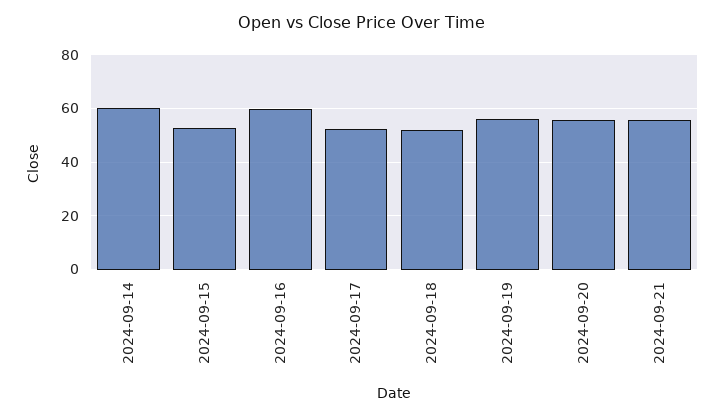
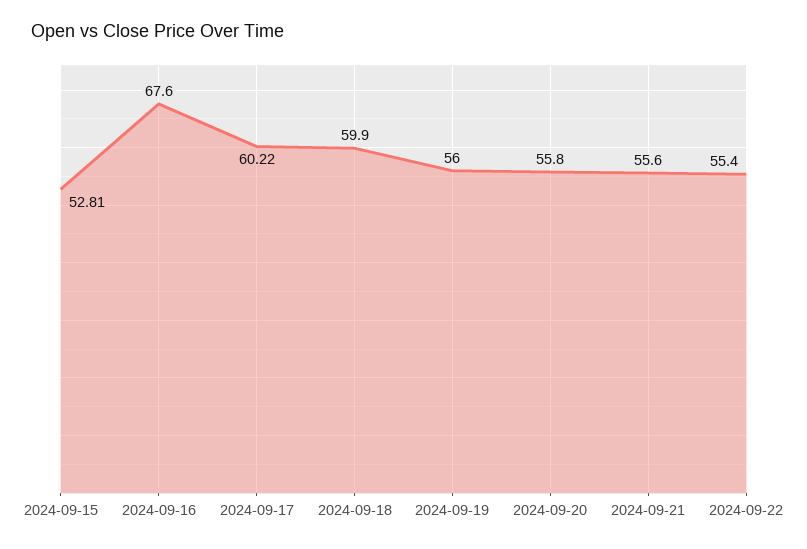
2024-09-14: 60 -> none
2024-09-16: 60 -> 67.6
2024-09-17: 52.5 -> 60.22
2024-09-18: 52.5 -> 59.9
2024-09-22: none -> 55.4

